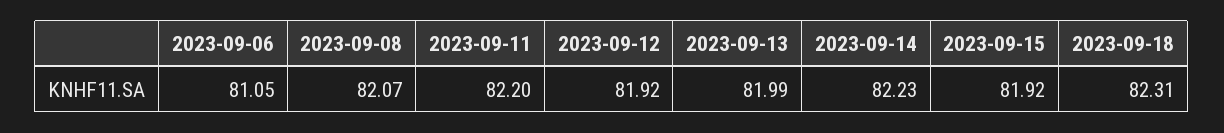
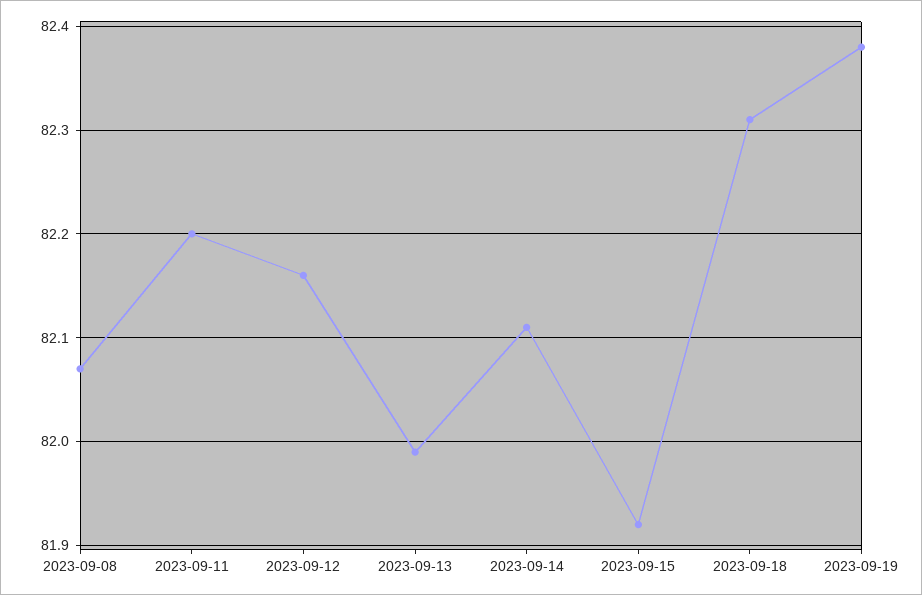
2023-09-06: 81.05 -> none
2023-09-12: 81.92 -> 82.16
2023-09-14: 82.23 -> 82.11
2023-09-19: none -> 82.38

